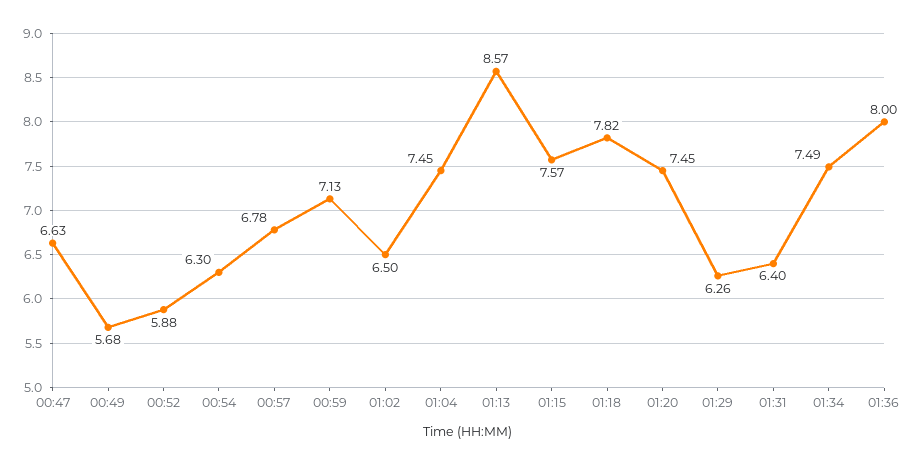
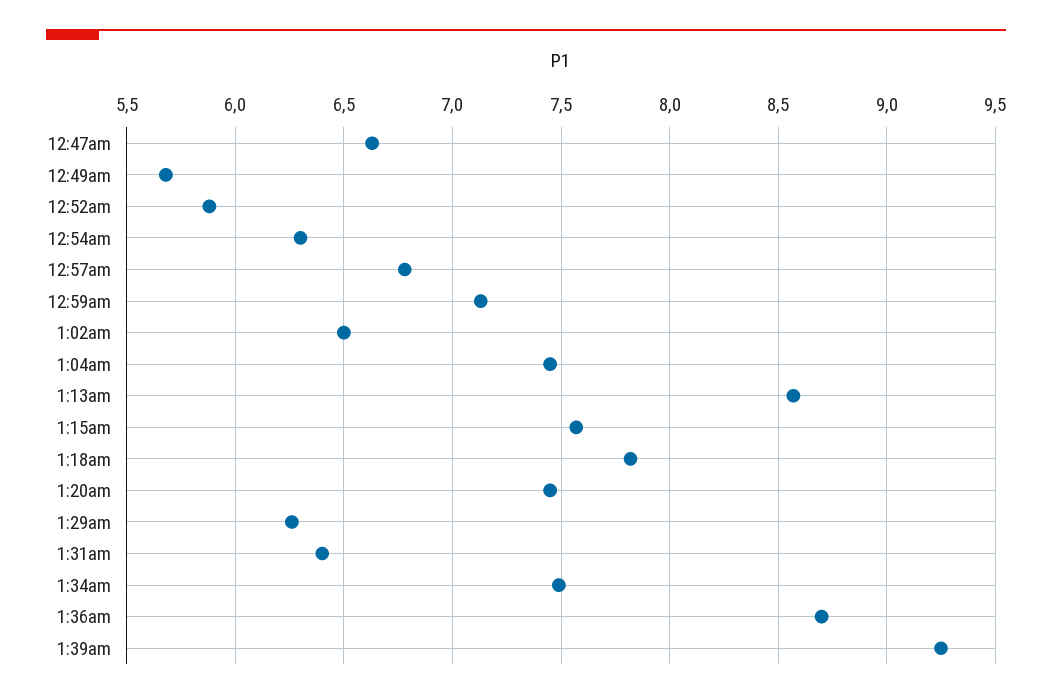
01:36: 8 -> 8.7
1:39am: none -> 9.25

